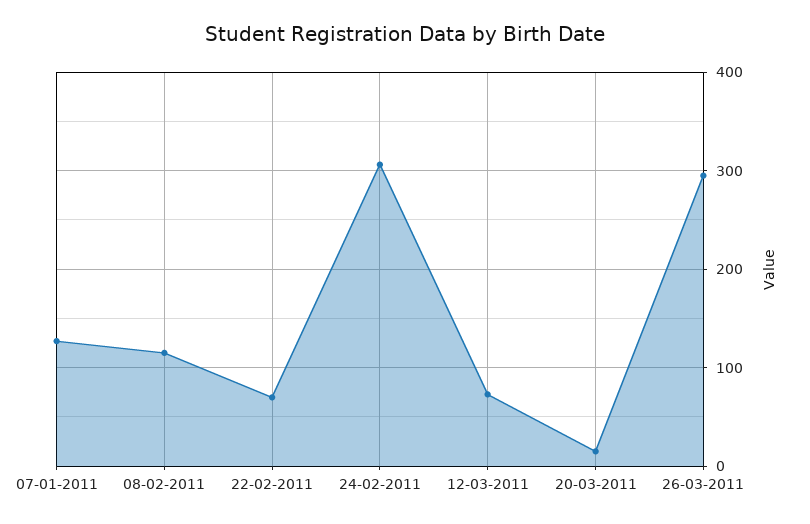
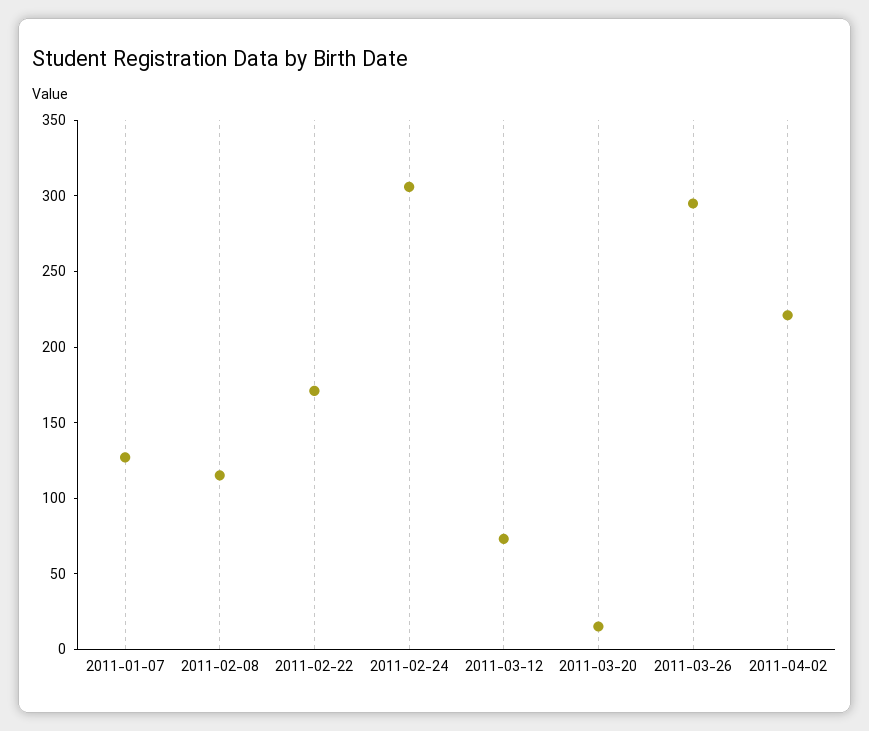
22-02-2011: 70 -> 170
2011-04-02: none -> 220

